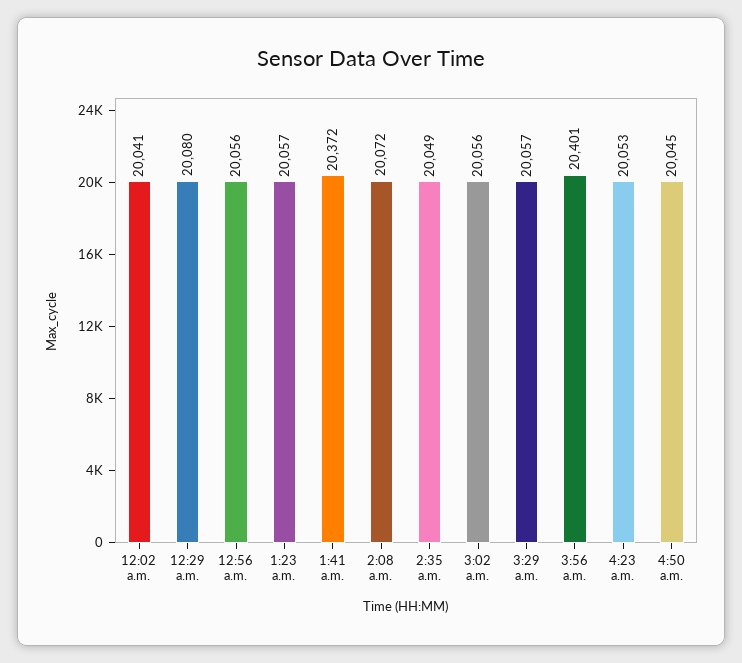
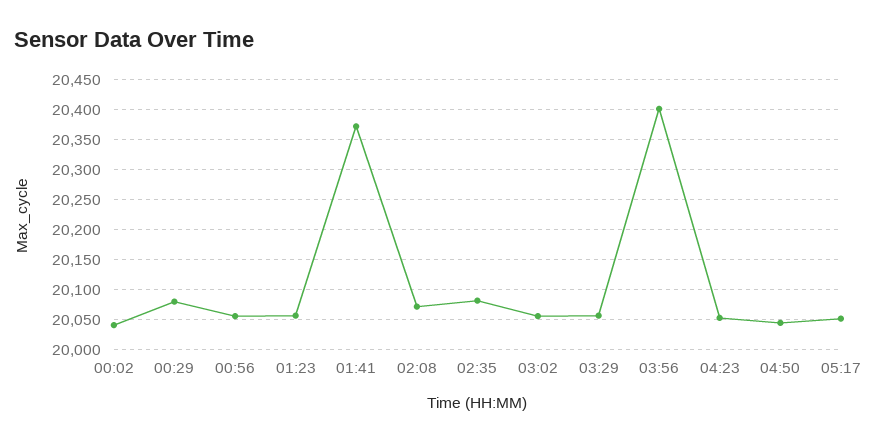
2:35 a.m.: 20049 -> 20080
05:17: none -> 20050

